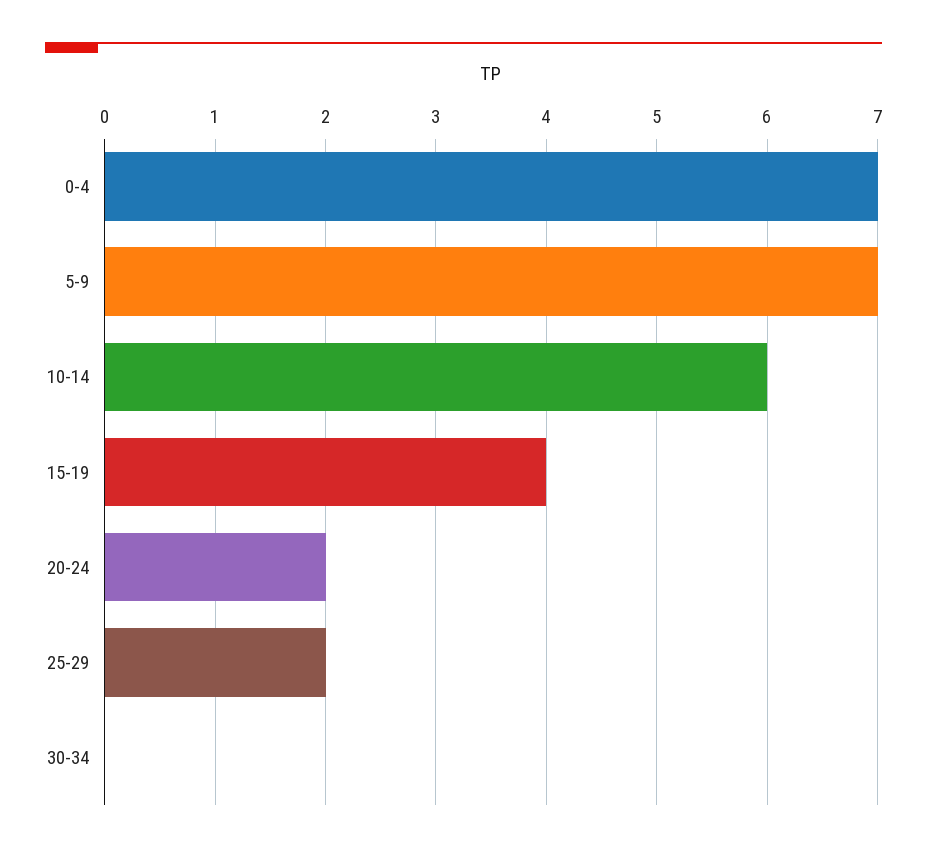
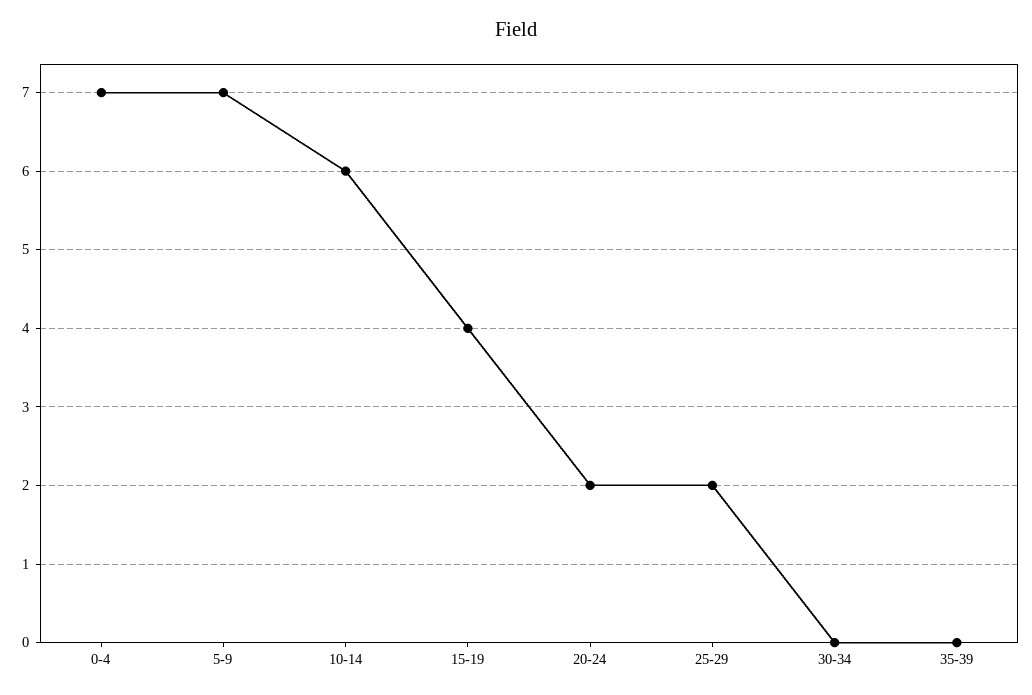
35-39: none -> 0

